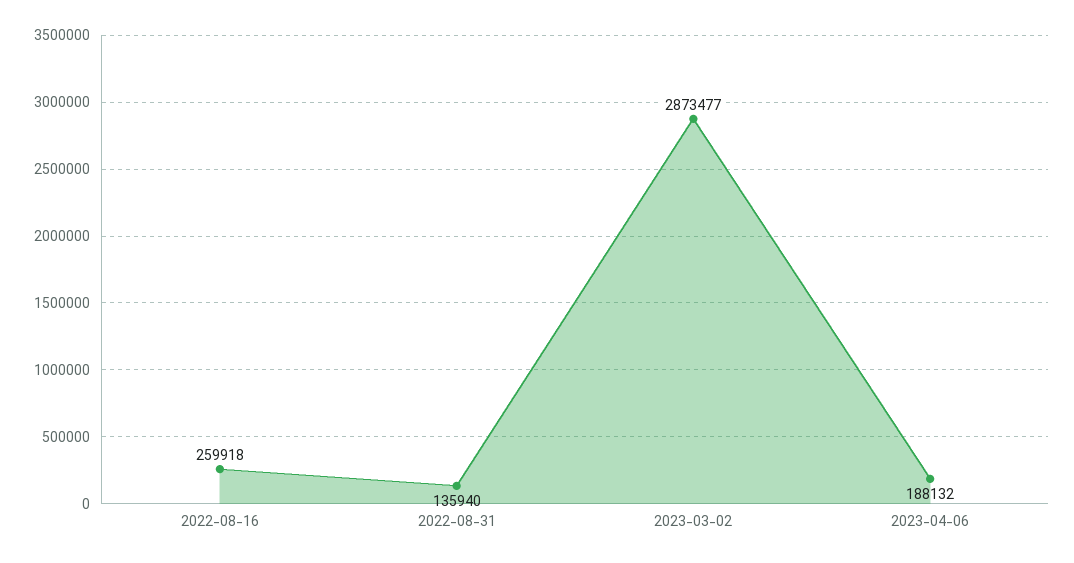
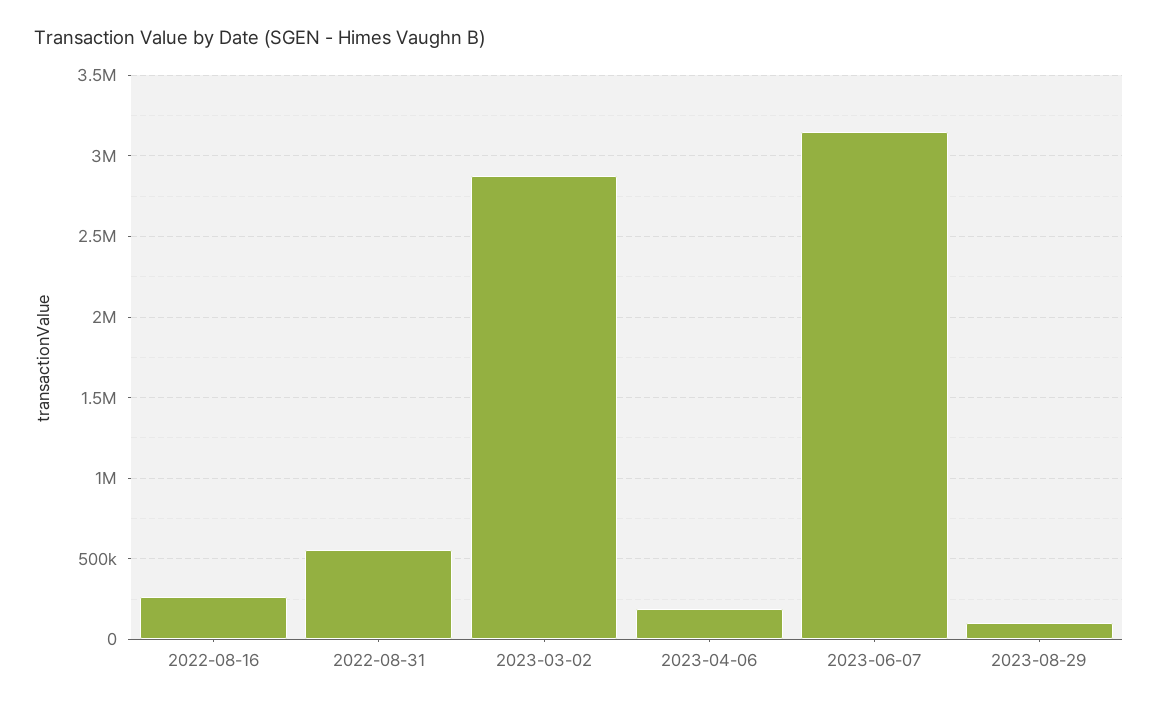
2022-08-31: 135940 -> 550000
2023-06-07: none -> 3150000
2023-08-29: none -> 100000

